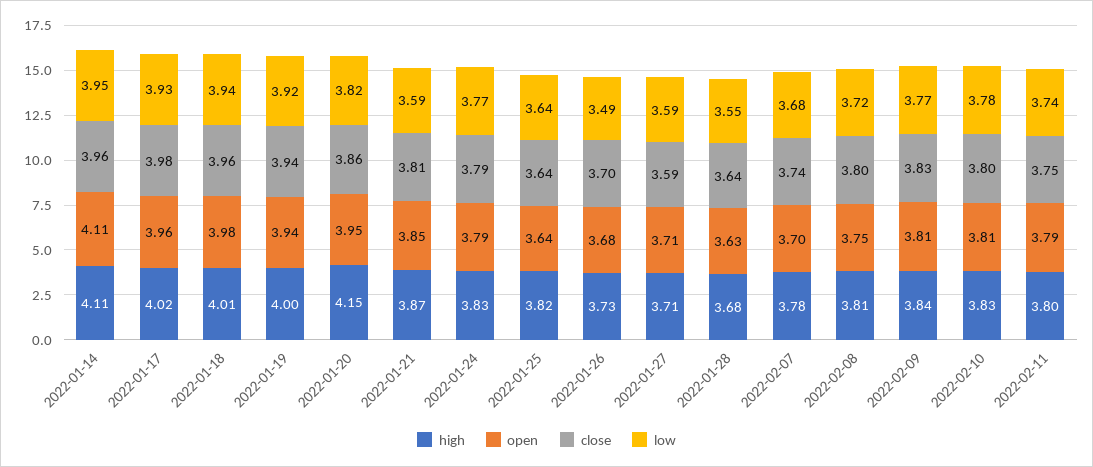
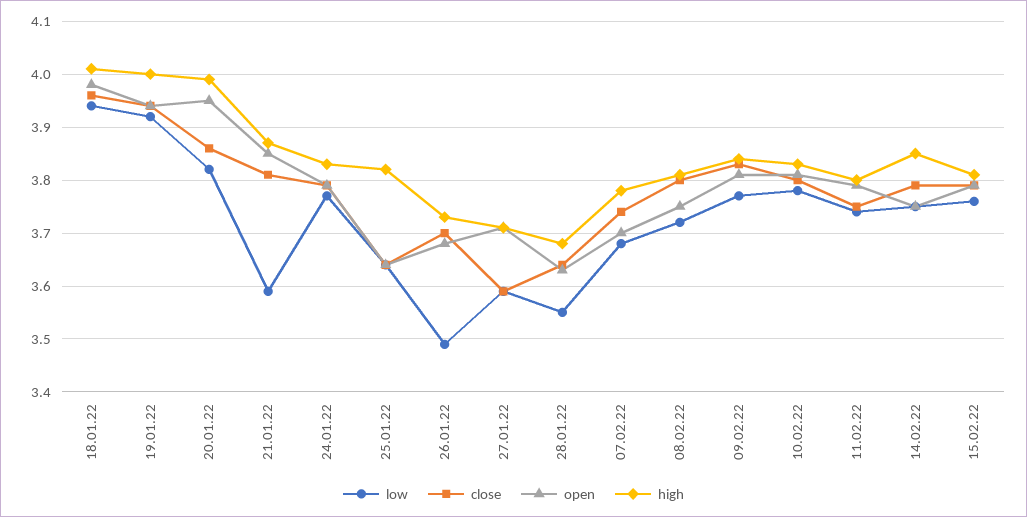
high, 2022-01-14: 4.11 -> none
open, 2022-01-14: 4.11 -> none
close, 2022-01-14: 3.96 -> none
low, 2022-01-14: 3.95 -> none
high, 2022-01-17: 4.02 -> none
open, 2022-01-17: 3.96 -> none
close, 2022-01-17: 3.98 -> none
low, 2022-01-17: 3.93 -> none
high, 2022-01-20: 4.15 -> 4
low, 14.02.22: none -> 3.75
close, 14.02.22: none -> 3.8
open, 14.02.22: none -> 3.75
high, 14.02.22: none -> 3.85
low, 15.02.22: none -> 3.75
close, 15.02.22: none -> 3.8
open, 15.02.22: none -> 3.8
high, 15.02.22: none -> 3.8

